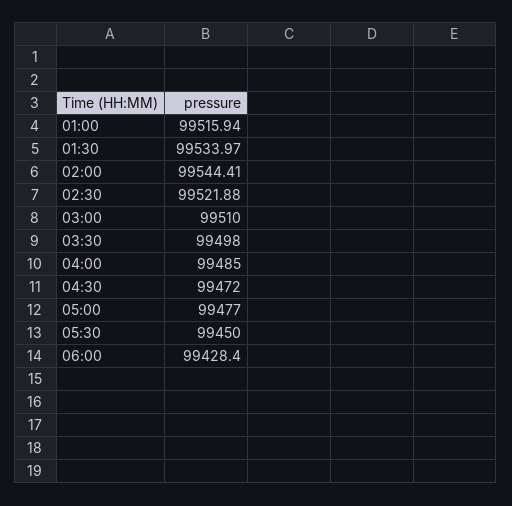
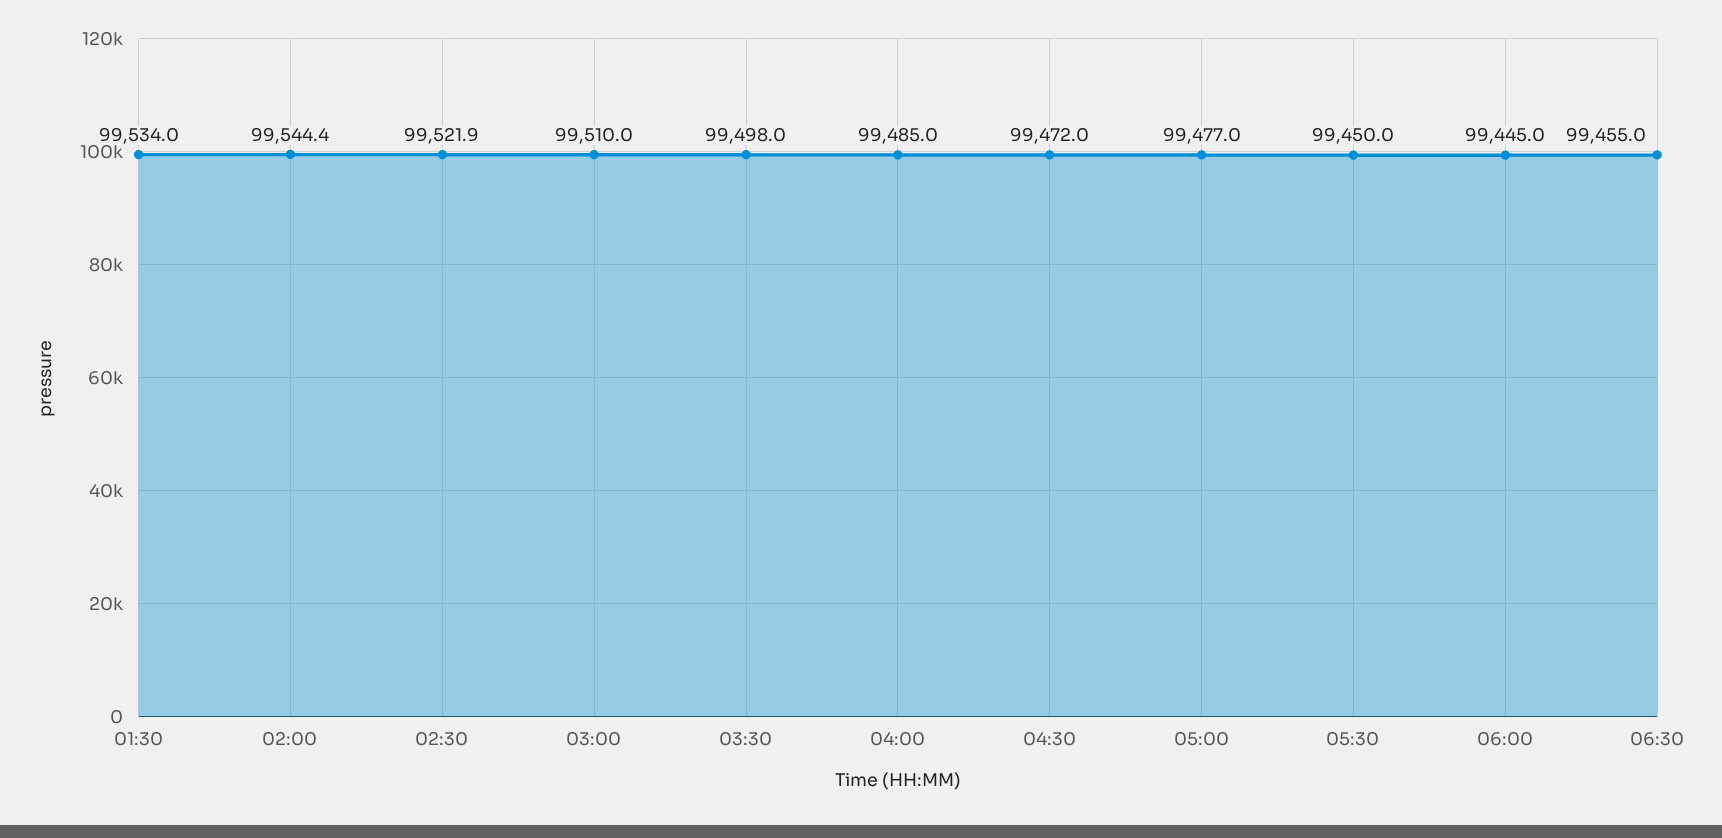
01:00: 99515.94 -> none
06:00: 99428.4 -> 99445
06:30: none -> 99455

